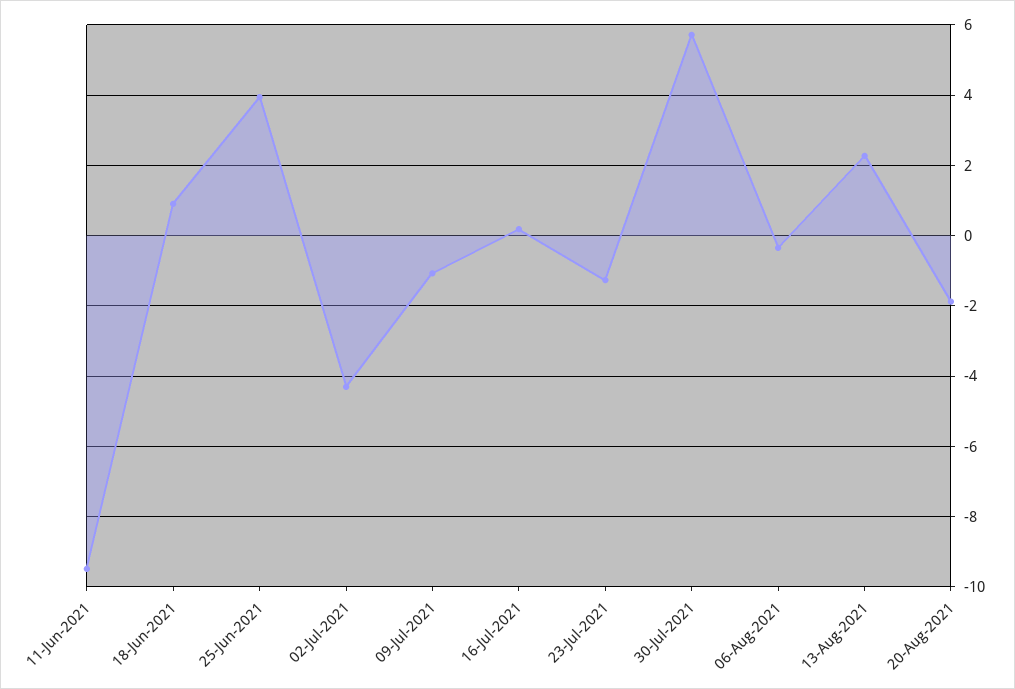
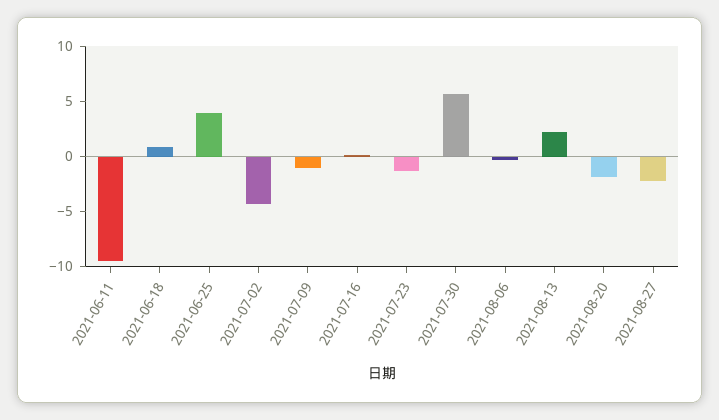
2021-08-27: none -> -2

